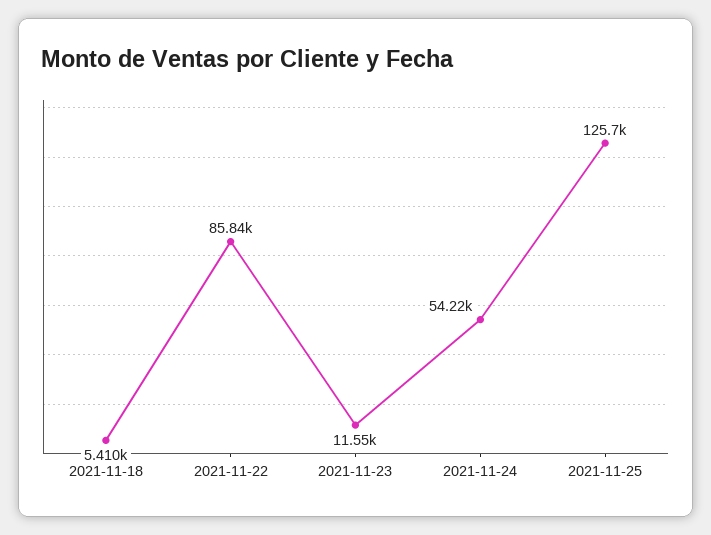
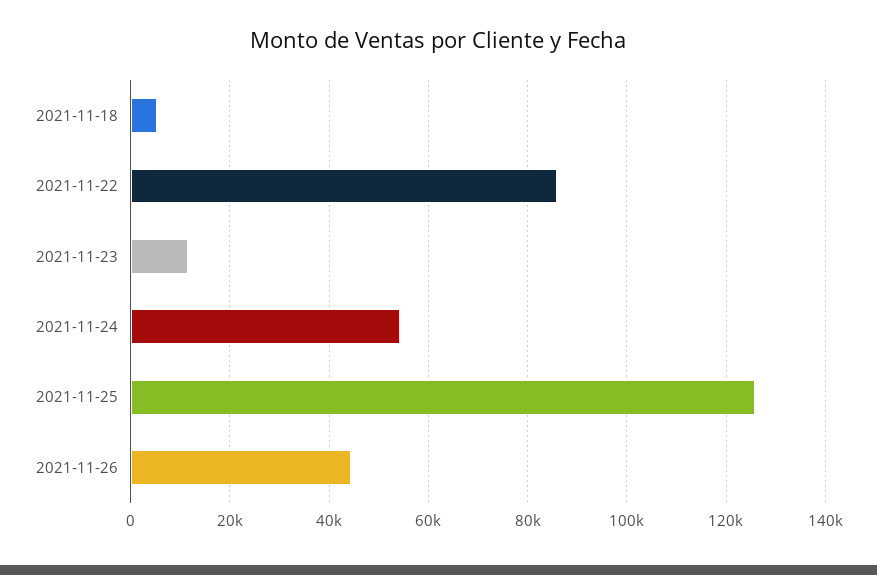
2021-11-26: none -> 44000

